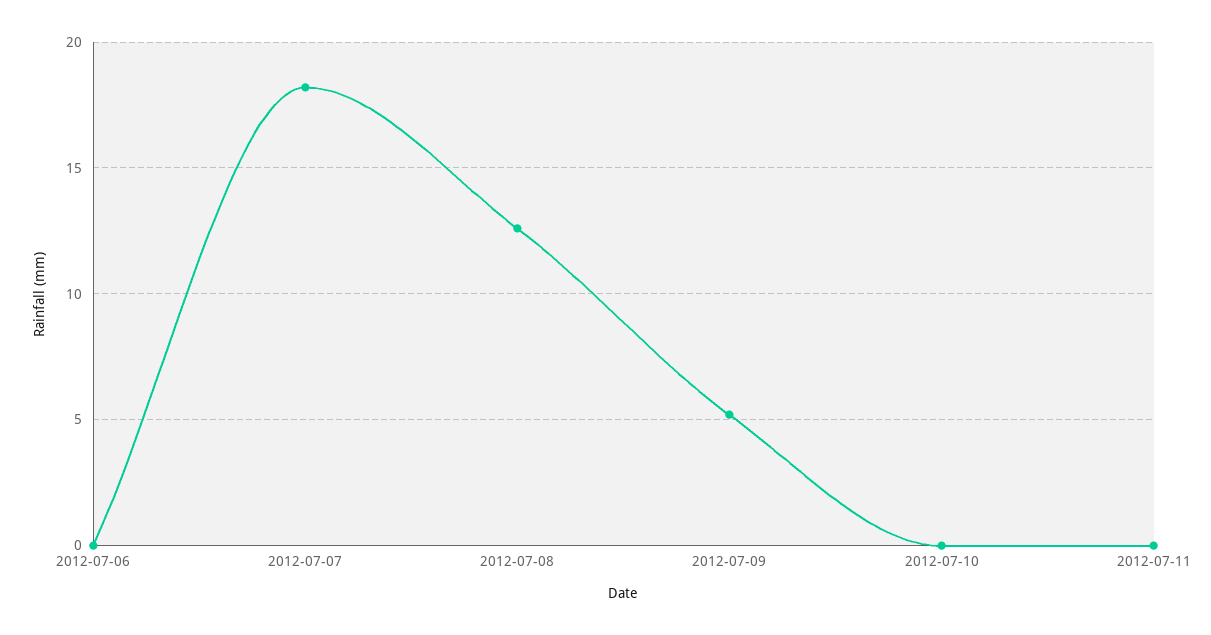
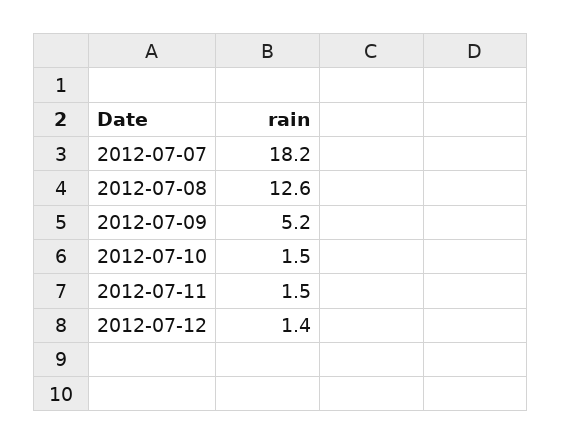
2012-07-06: 0 -> none
2012-07-10: 0 -> 1.5
2012-07-11: 0 -> 1.5
2012-07-12: none -> 1.4

